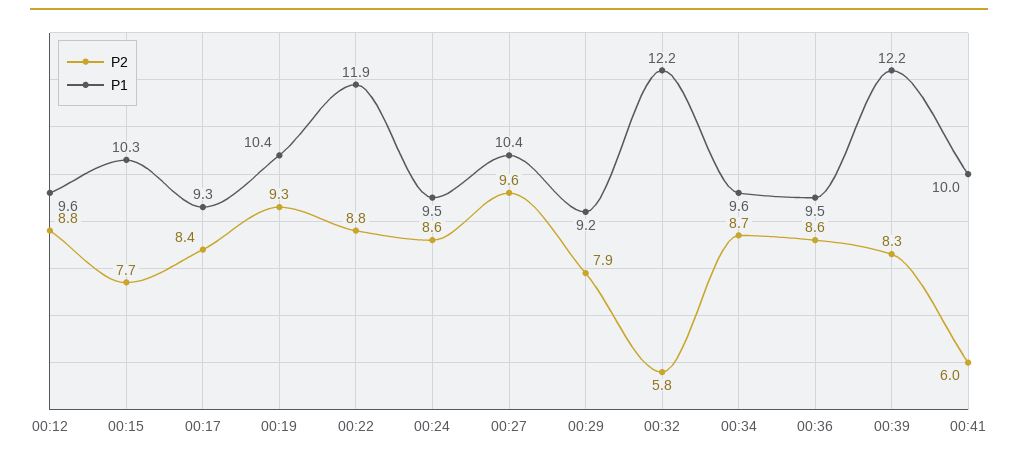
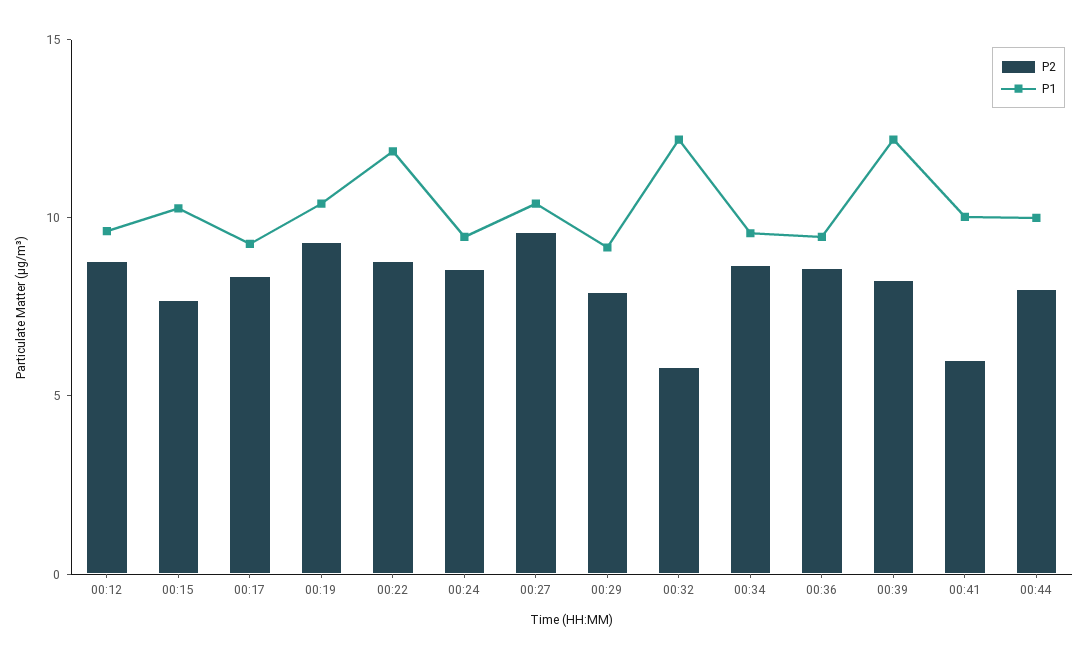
P2, 00:44: none -> 8
P1, 00:44: none -> 10

